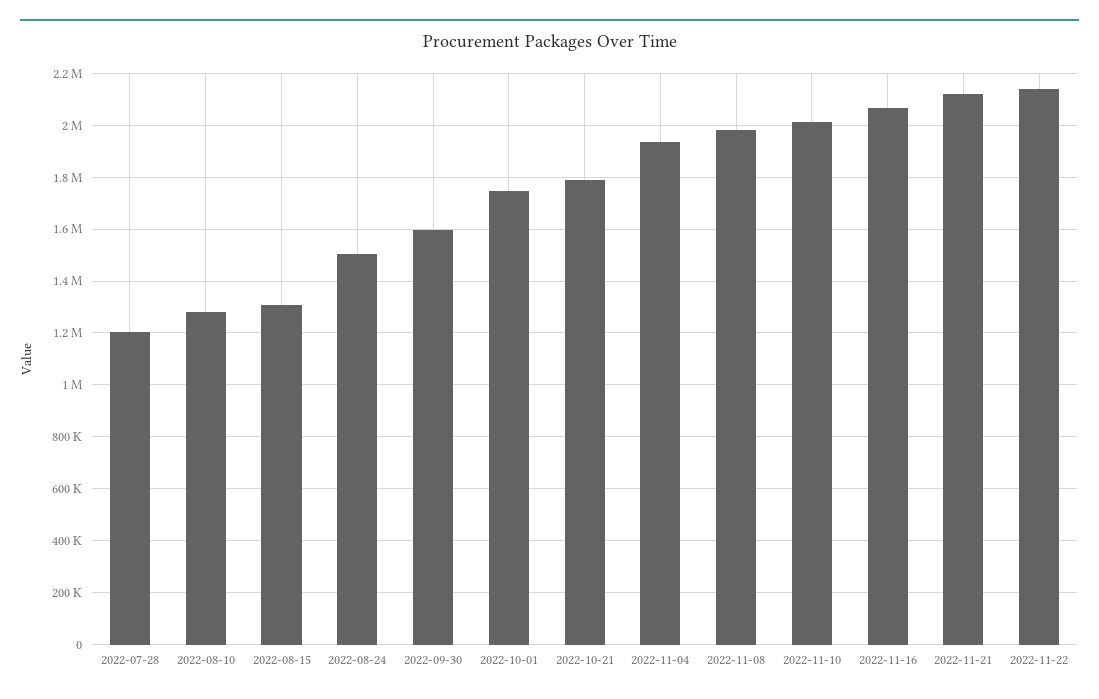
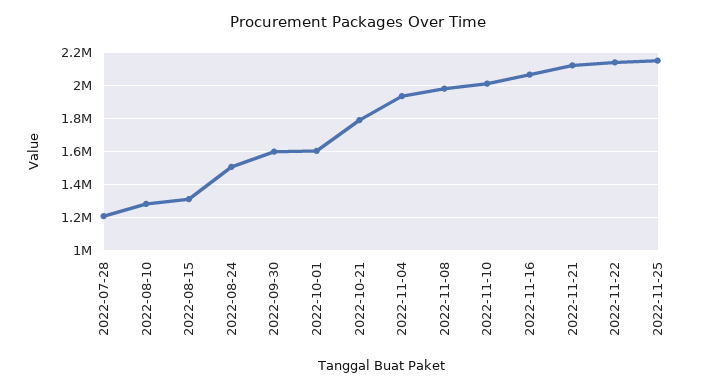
2022-10-01: 1750000 -> 1600000
2022-11-25: none -> 2150000

